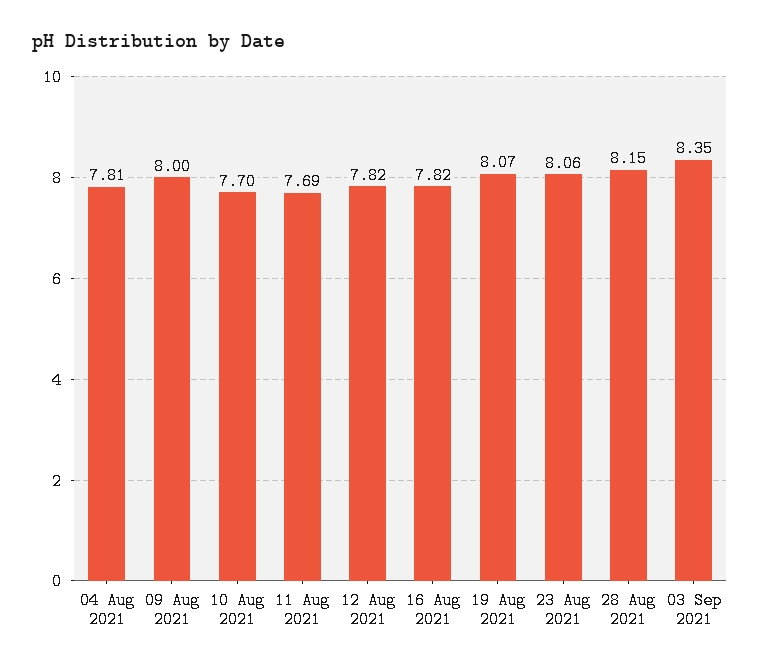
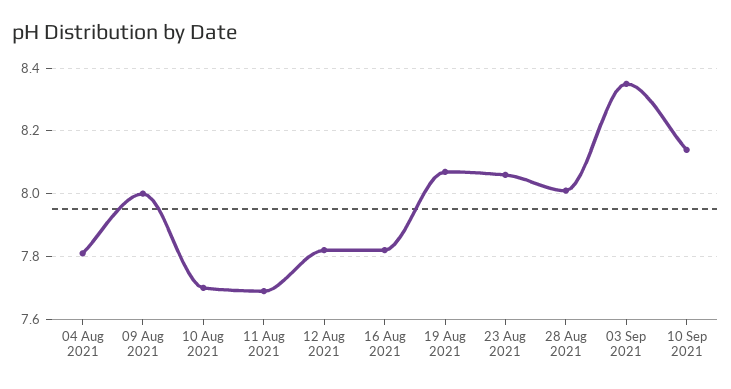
28 Aug 2021: 8.15 -> 8
10 Sep 2021: none -> 8.15

